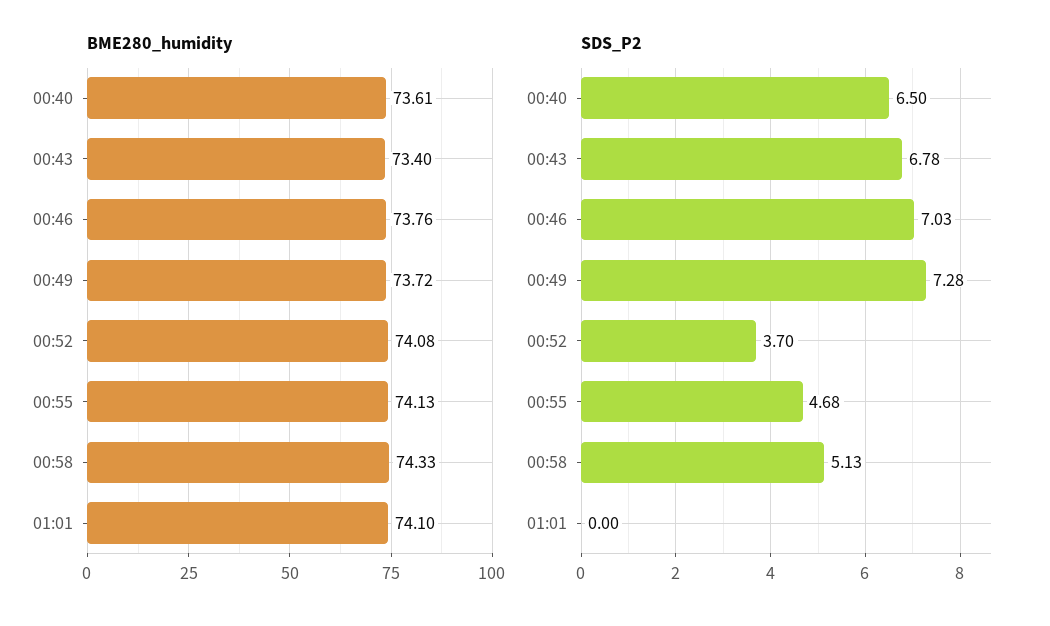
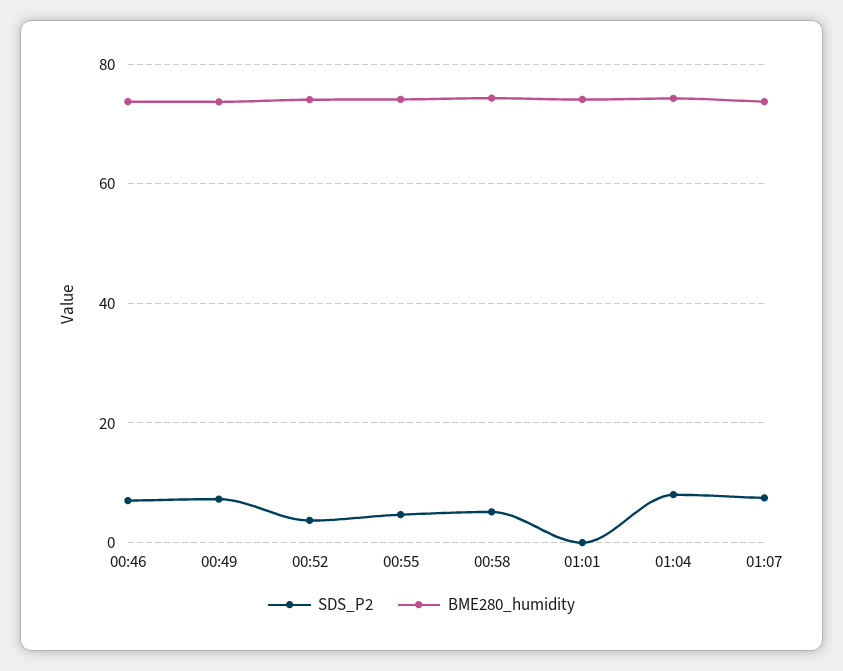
BME280_humidity, 00:40: 73.61 -> none
BME280_humidity, 00:43: 73.4 -> none
SDS_P2, 00:40: 6.5 -> none
SDS_P2, 00:43: 6.78 -> none
SDS_P2, 01:04: none -> 8
BME280_humidity, 01:04: none -> 74
SDS_P2, 01:07: none -> 8
BME280_humidity, 01:07: none -> 74

